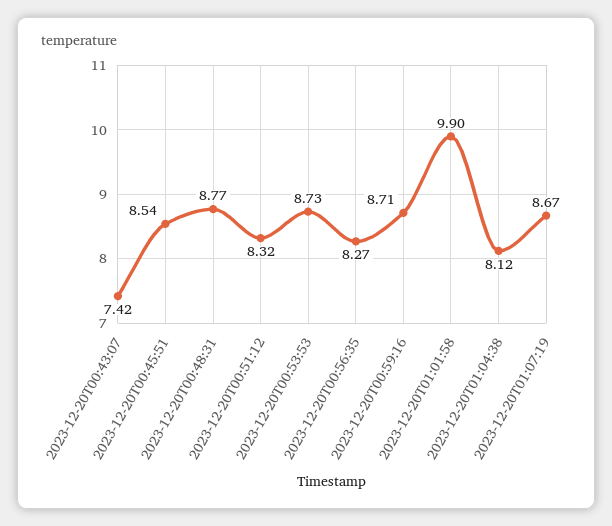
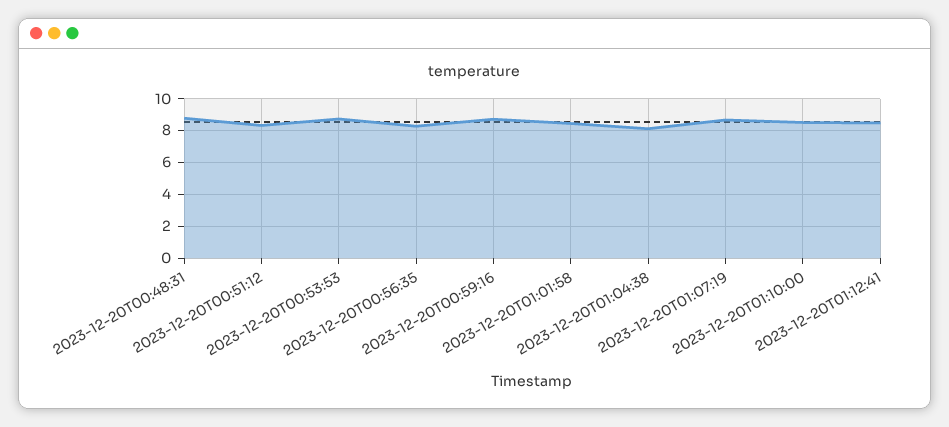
2023-12-20T00:43:07: 7.42 -> none
2023-12-20T00:45:51: 8.54 -> none
2023-12-20T01:01:58: 9.9 -> 8.5
2023-12-20T01:10:00: none -> 8.5
2023-12-20T01:12:41: none -> 8.5

